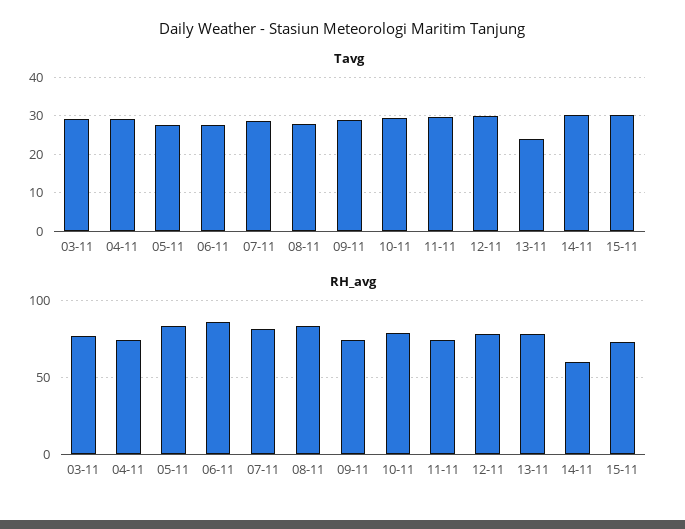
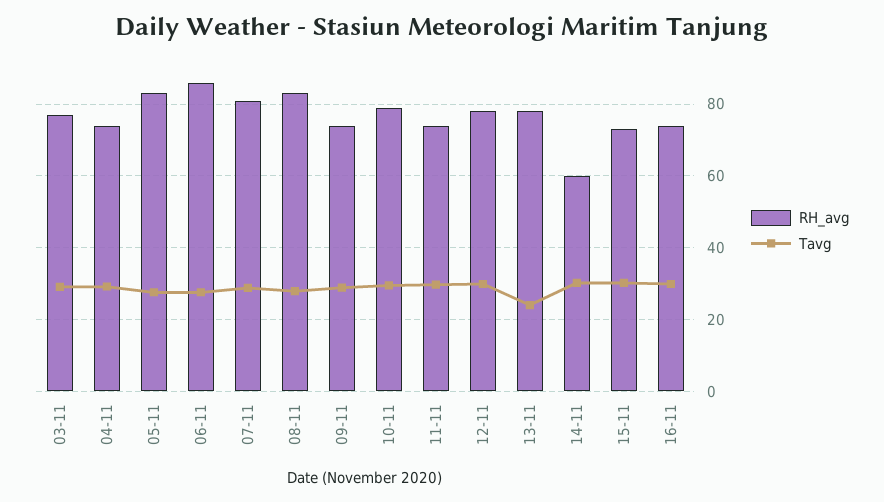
RH_avg, 16-11: none -> 74
Tavg, 16-11: none -> 30

